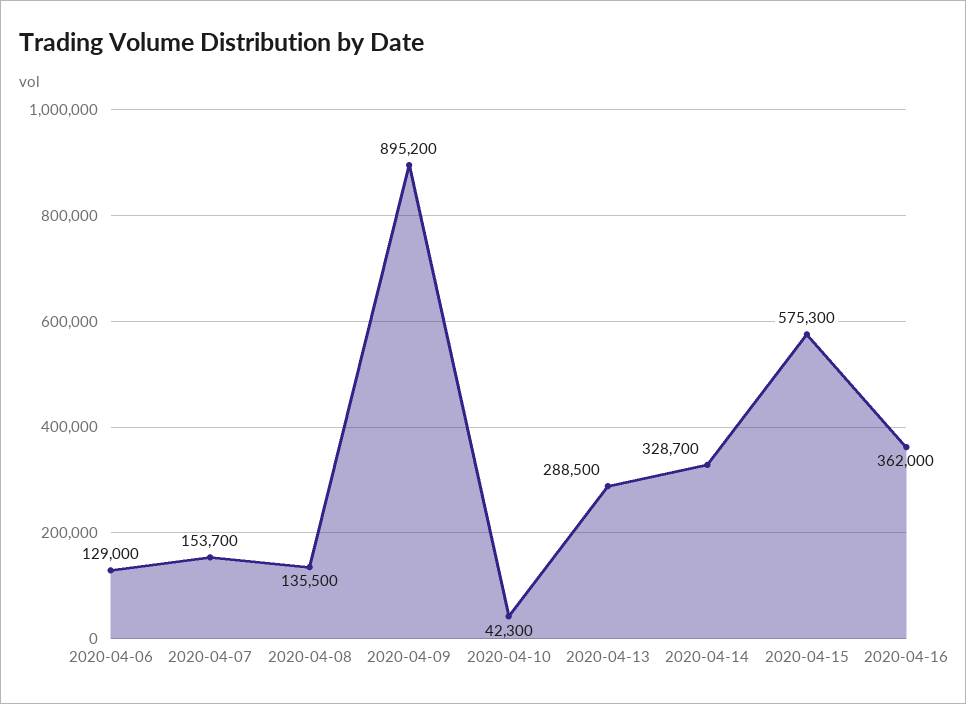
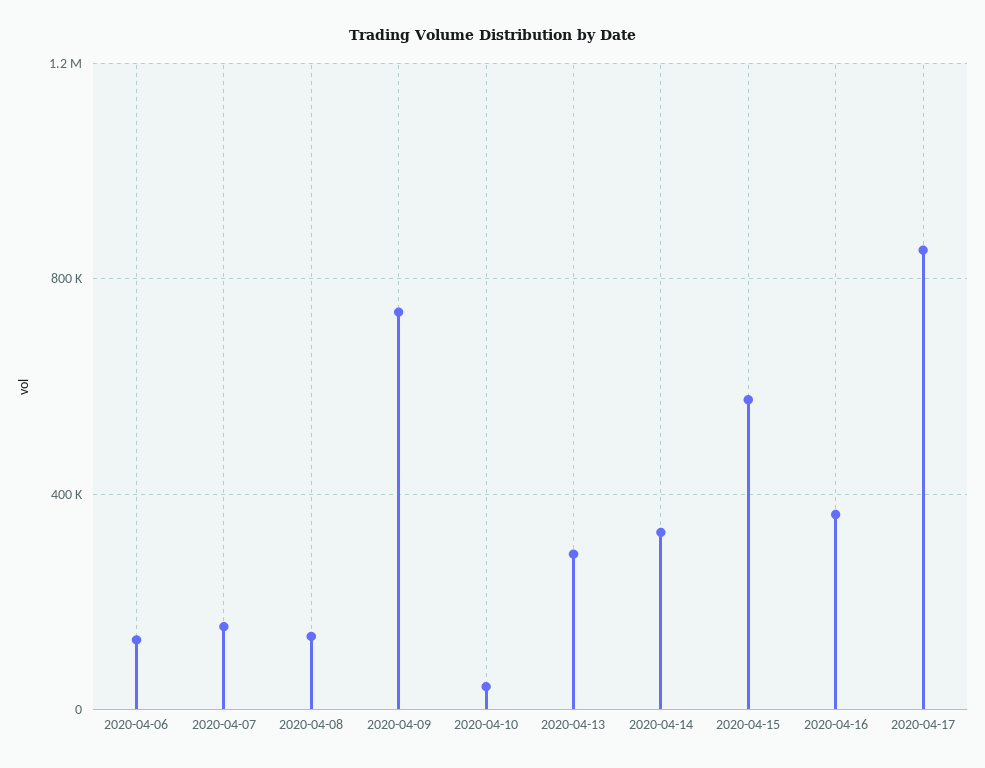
2020-04-09: 895200 -> 750000
2020-04-17: none -> 850000

